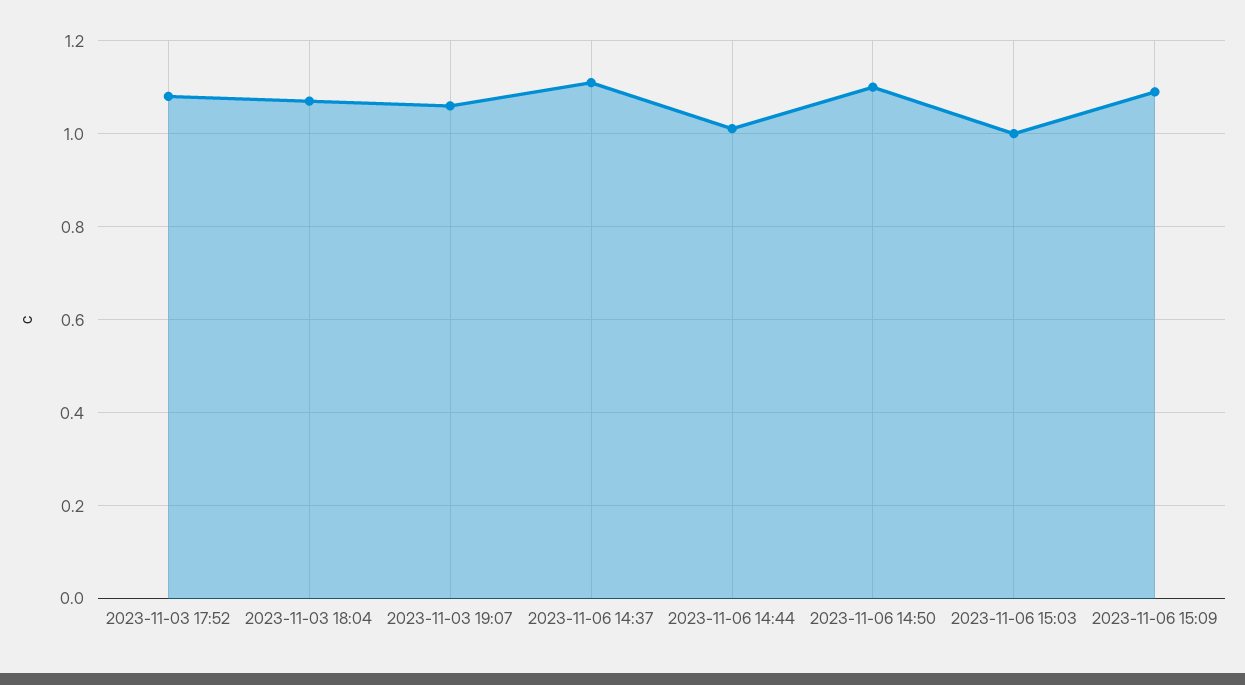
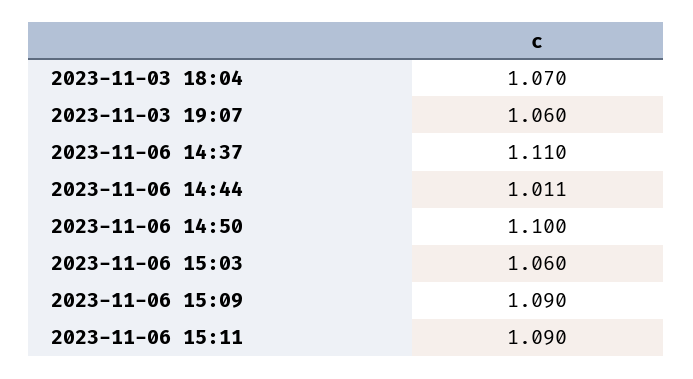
2023-11-03 17:52: 1.08 -> none
2023-11-06 15:03: 1 -> 1.06
2023-11-06 15:11: none -> 1.09

